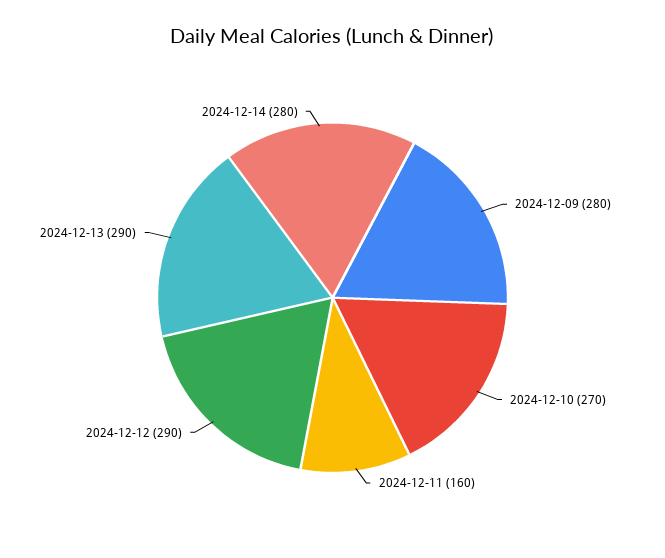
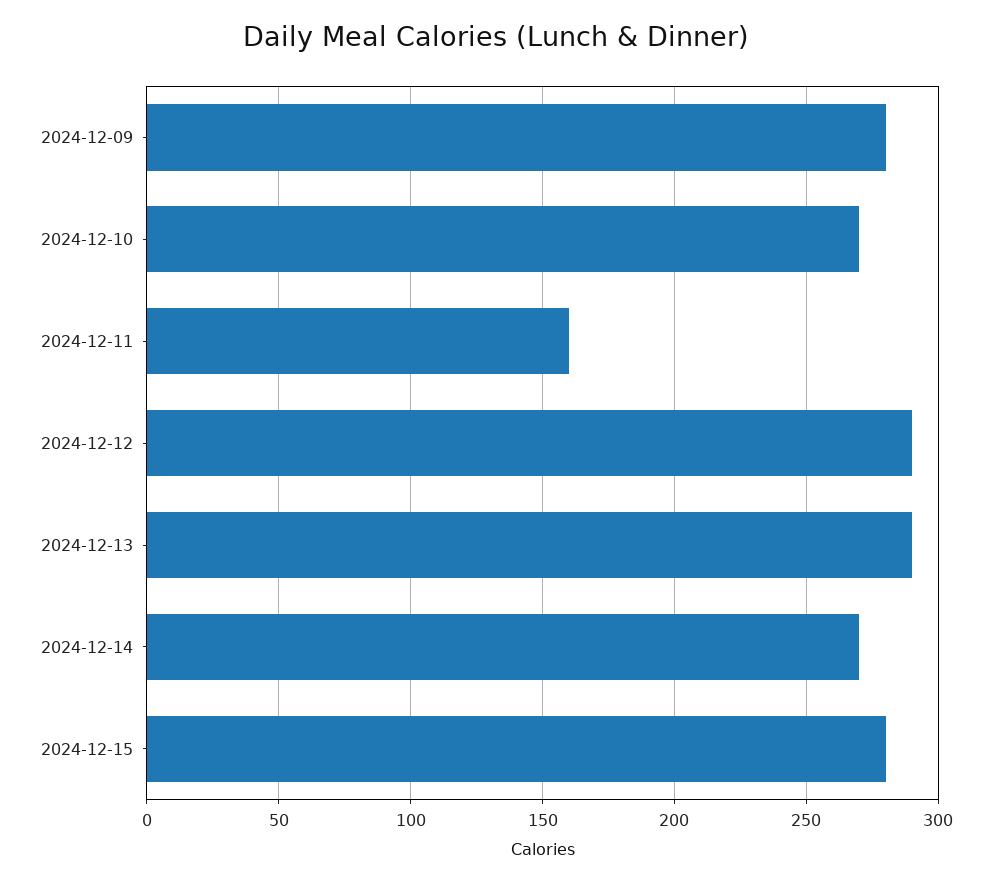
2024-12-14: 280 -> 270
2024-12-15: none -> 280

